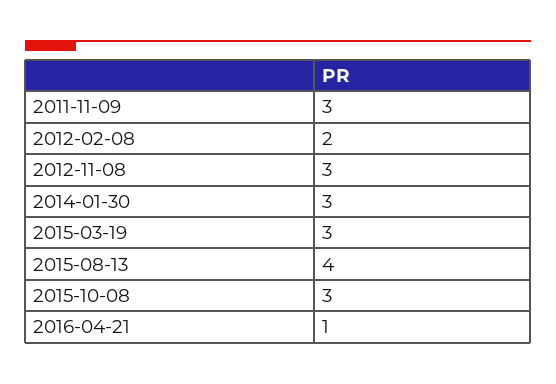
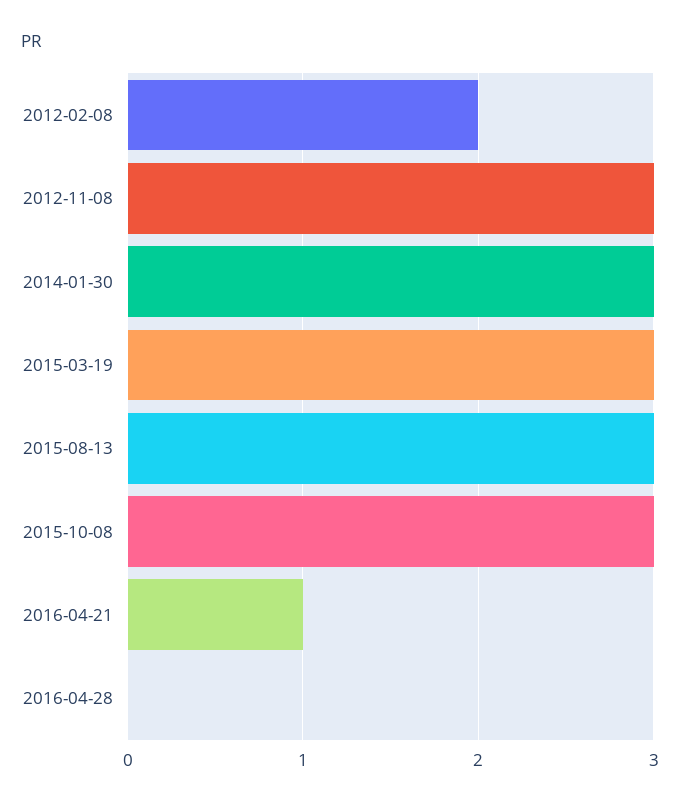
2011-11-09: 3 -> none
2015-08-13: 4 -> 3
2016-04-28: none -> 0

